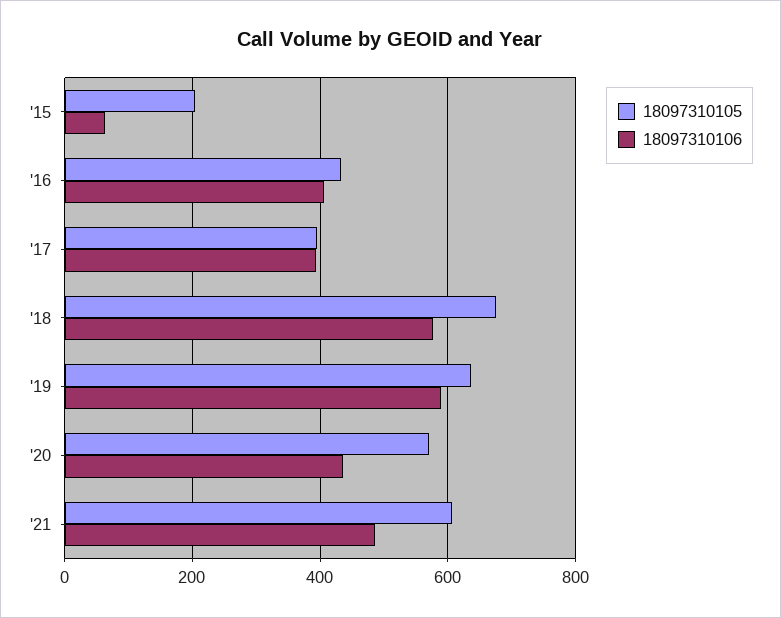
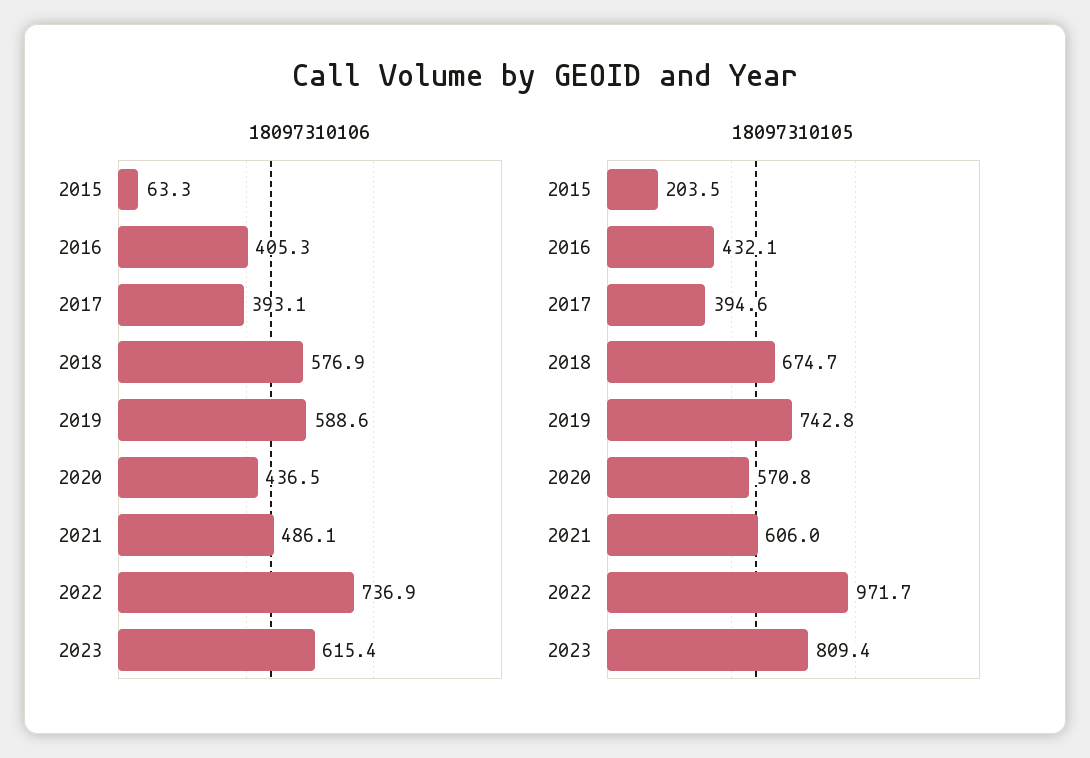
18097310105, '19: 640 -> 742.8
18097310106, 2022: none -> 736.9
18097310106, 2023: none -> 615.4
18097310105, 2022: none -> 971.7
18097310105, 2023: none -> 809.4

